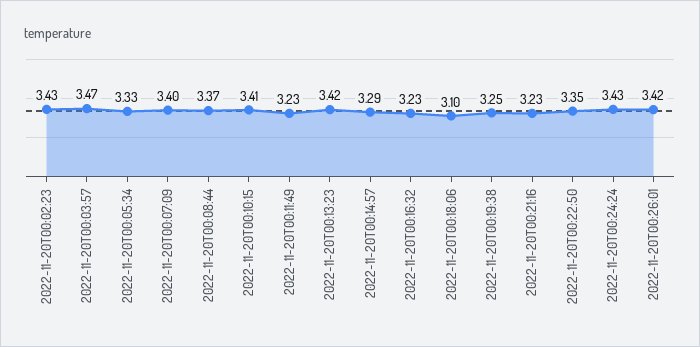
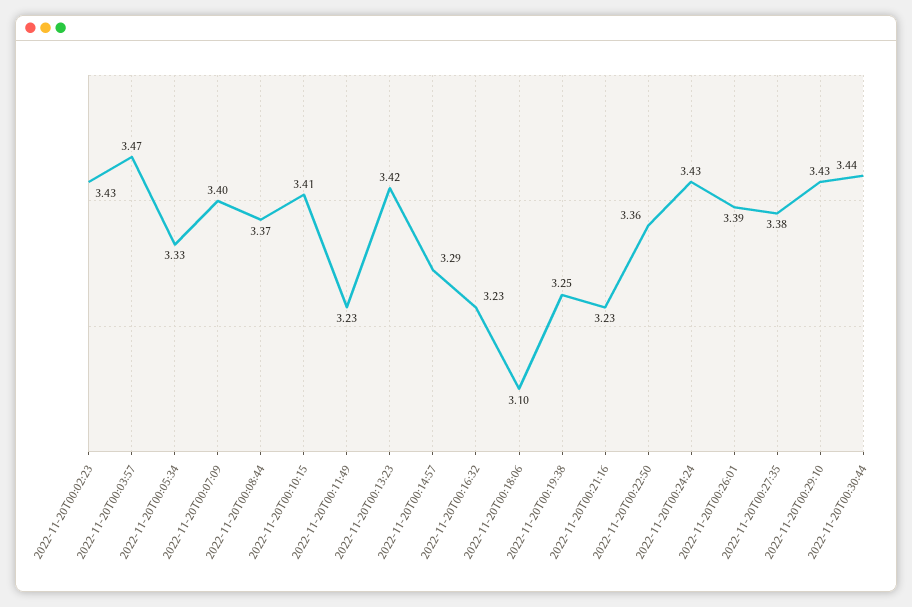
2022-11-20T00:22:50: 3.35 -> 3.36
2022-11-20T00:26:01: 3.42 -> 3.39
2022-11-20T00:27:35: none -> 3.38
2022-11-20T00:29:10: none -> 3.43
2022-11-20T00:30:44: none -> 3.44

